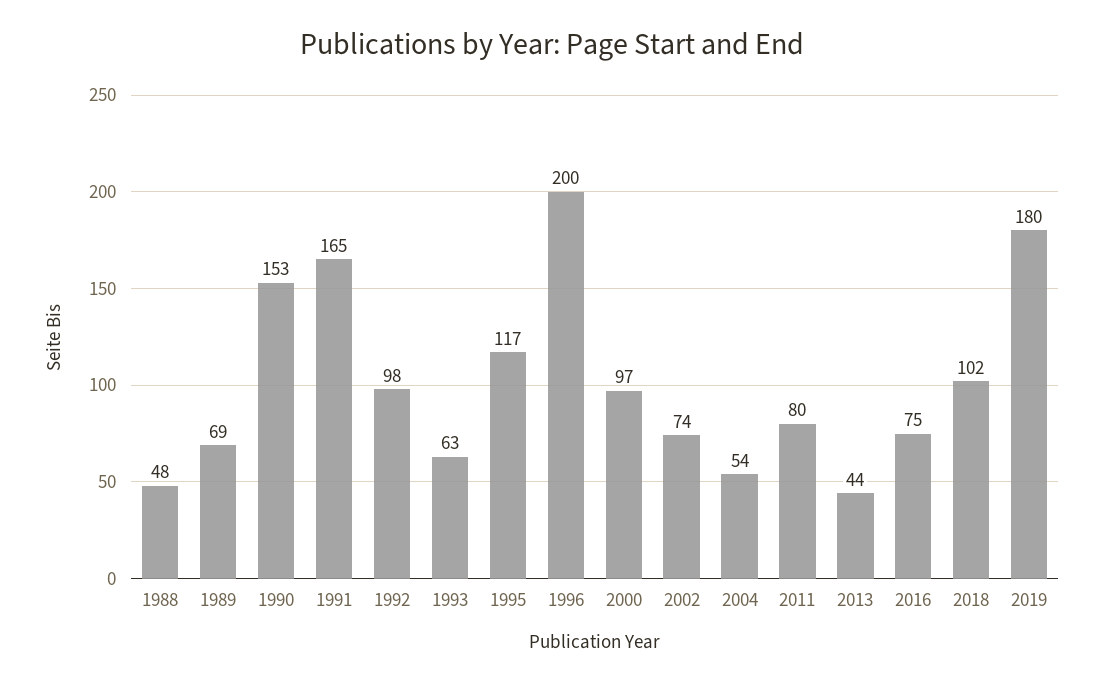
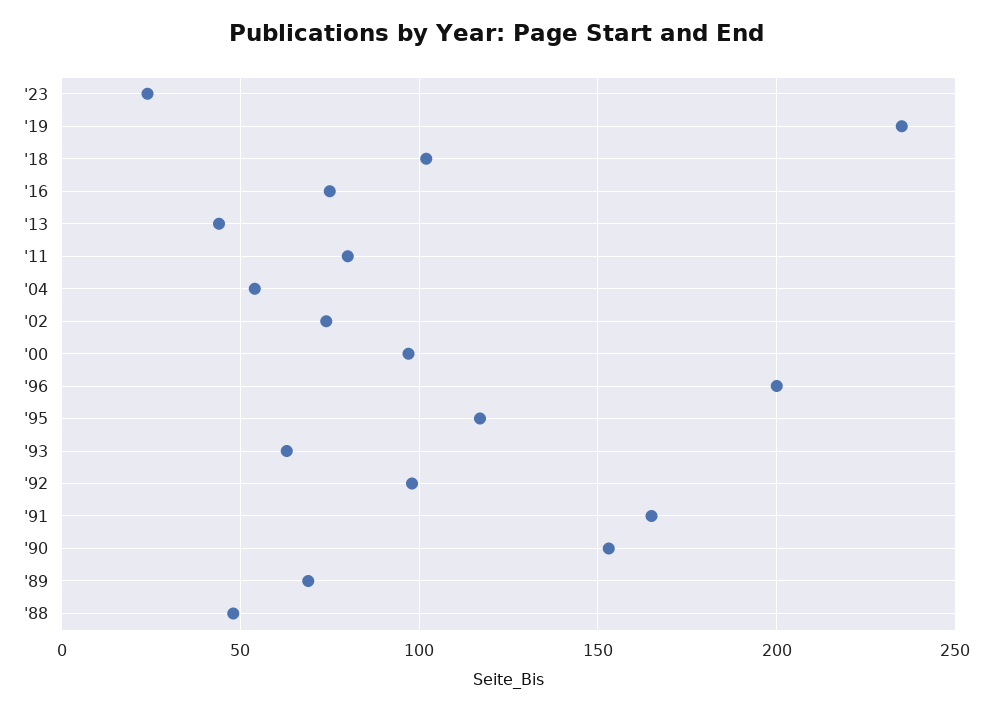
2019: 180 -> 235
'23: none -> 25

